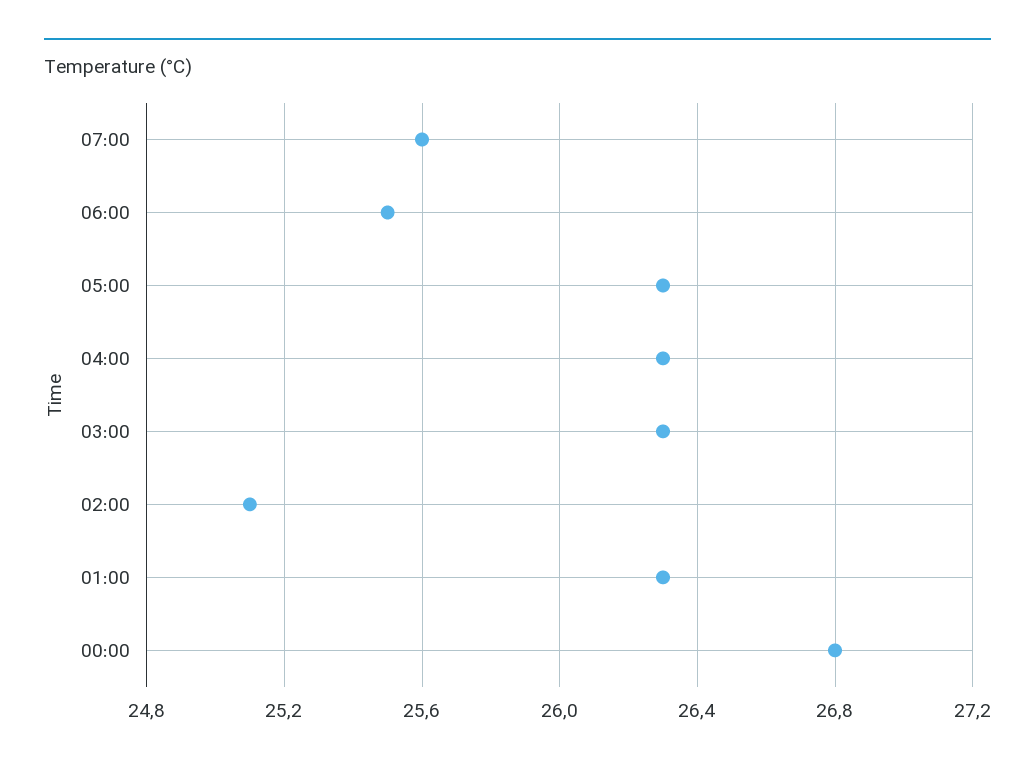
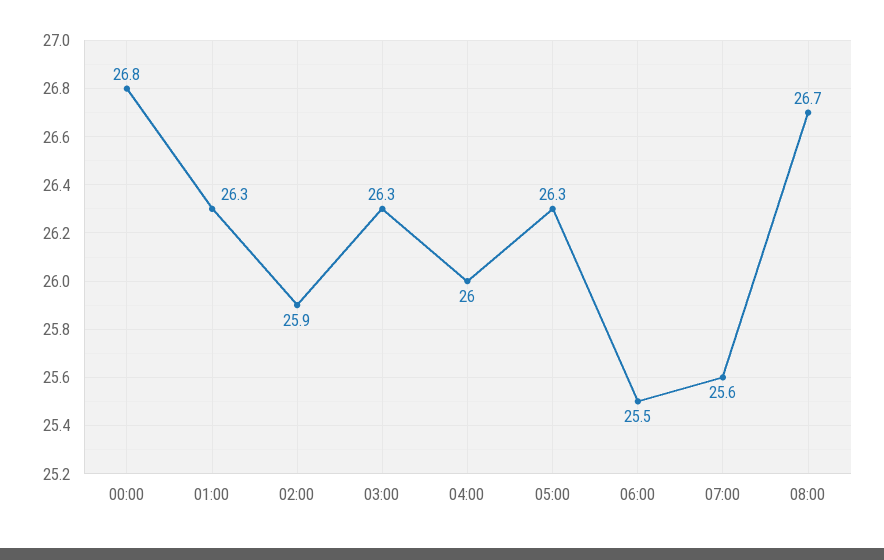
04:00: 26.3 -> 26
02:00: 25.1 -> 25.9
08:00: none -> 26.7

